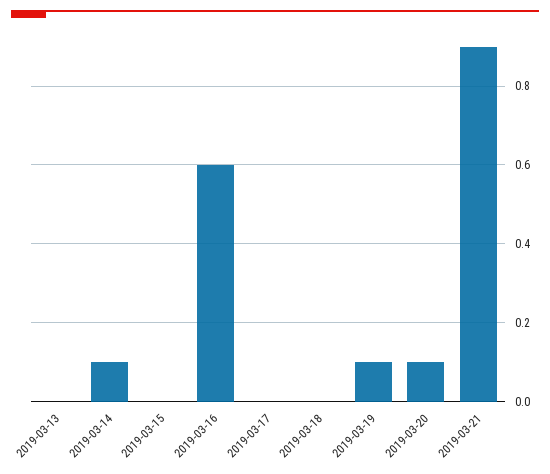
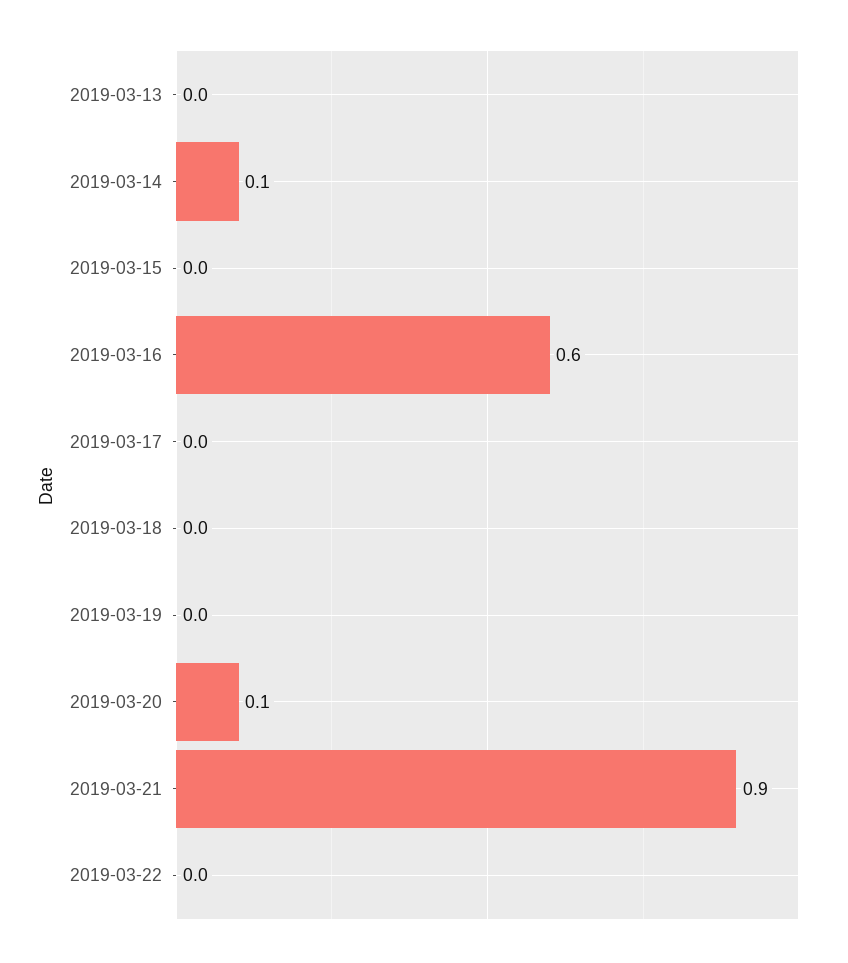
2019-03-19: 0.1 -> 0
2019-03-22: none -> 0

